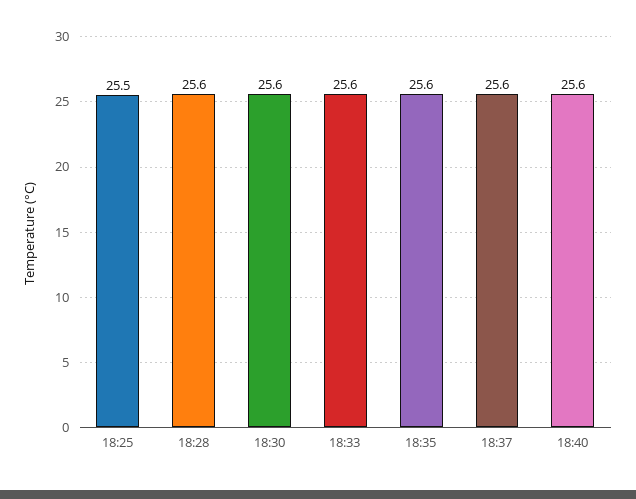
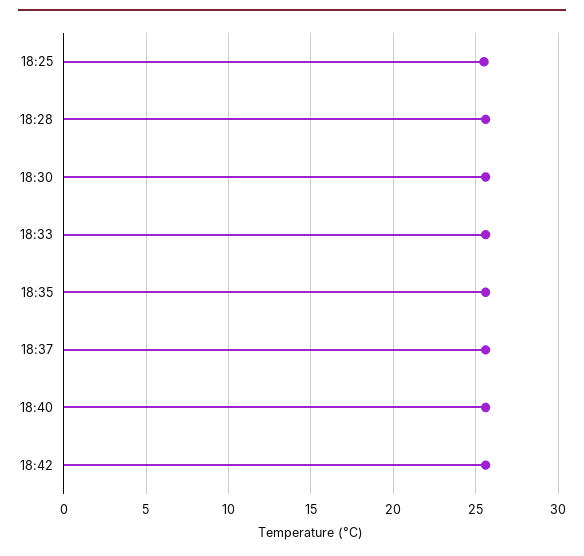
18:42: none -> 25.5

